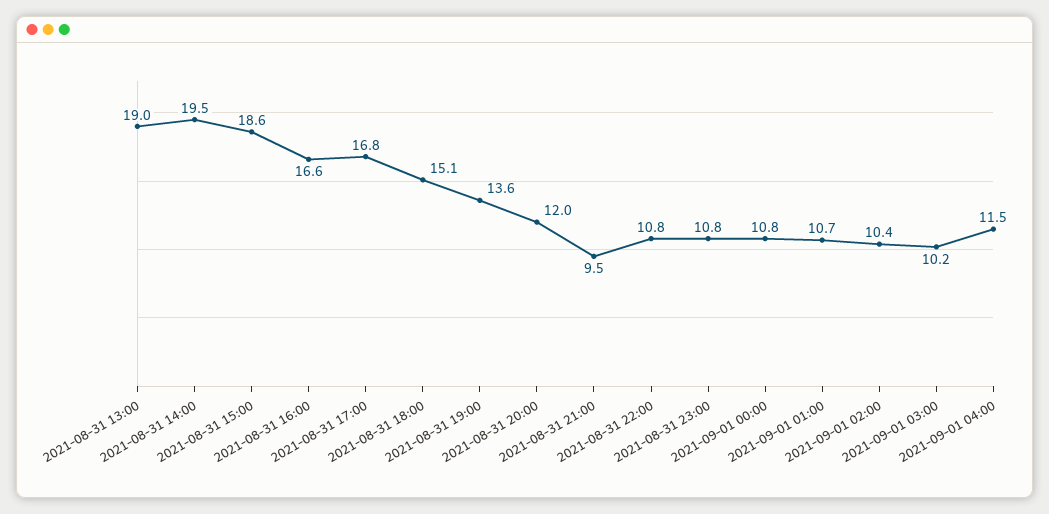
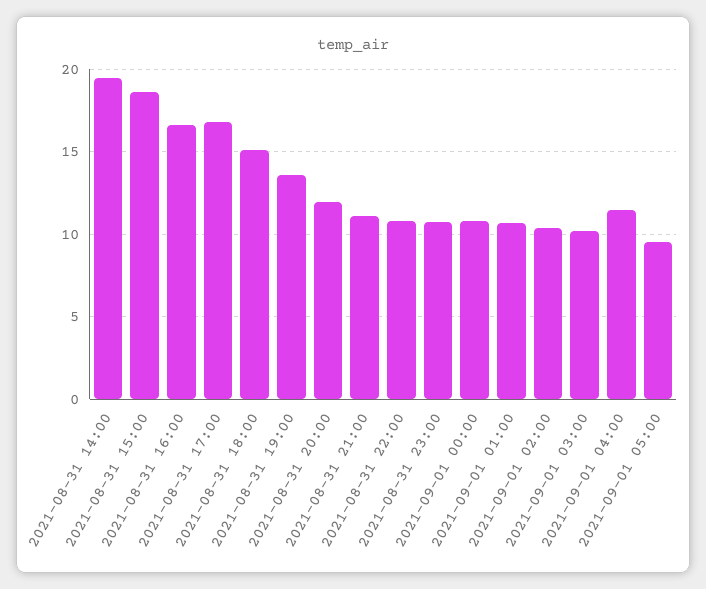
2021-08-31 13:00: 19 -> none
2021-08-31 21:00: 9.5 -> 11
2021-09-01 05:00: none -> 9.5

